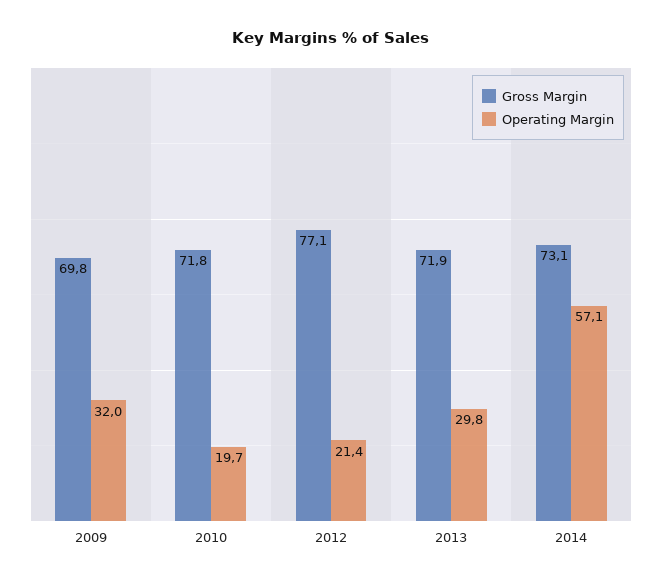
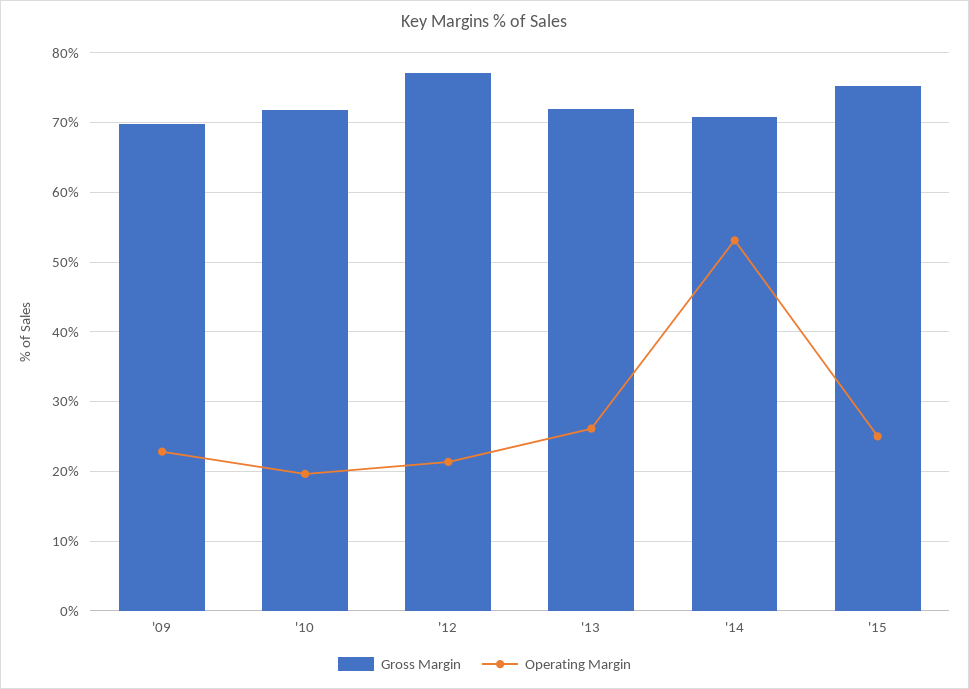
Operating Margin, 2009: 32 -> 23
Operating Margin, 2013: 29.8 -> 26
Gross Margin, 2014: 73.1 -> 71
Operating Margin, 2014: 57.1 -> 53
Gross Margin, '15: none -> 75
Operating Margin, '15: none -> 25

